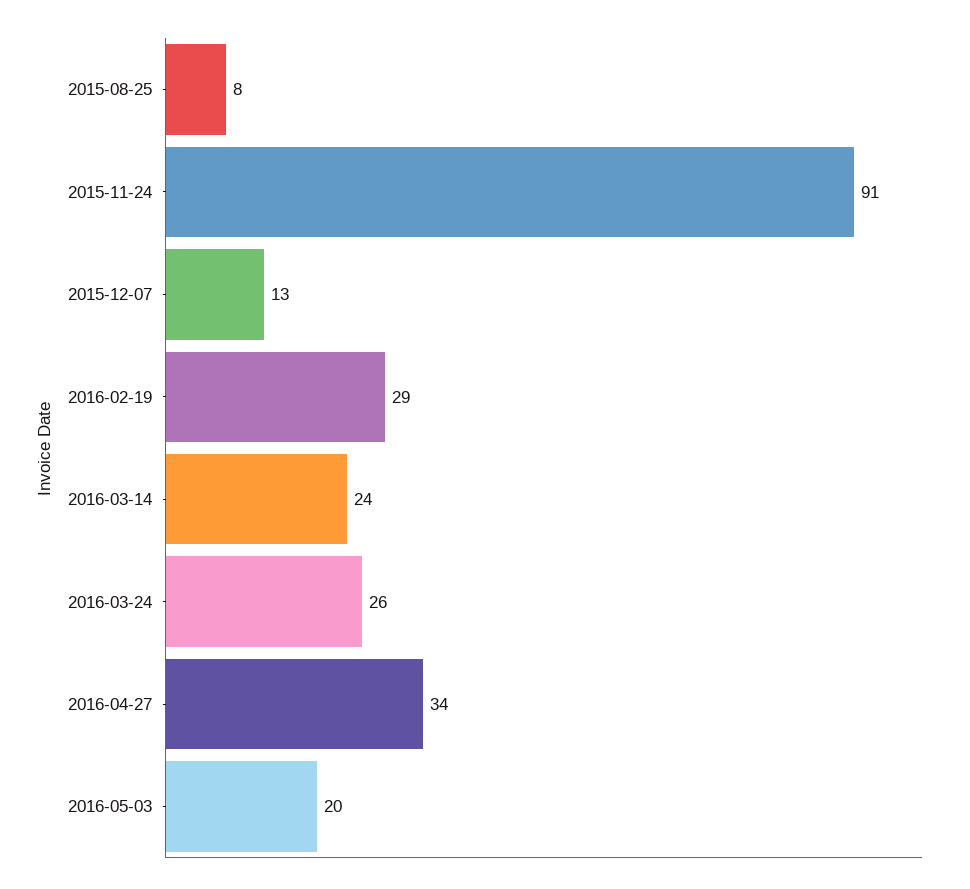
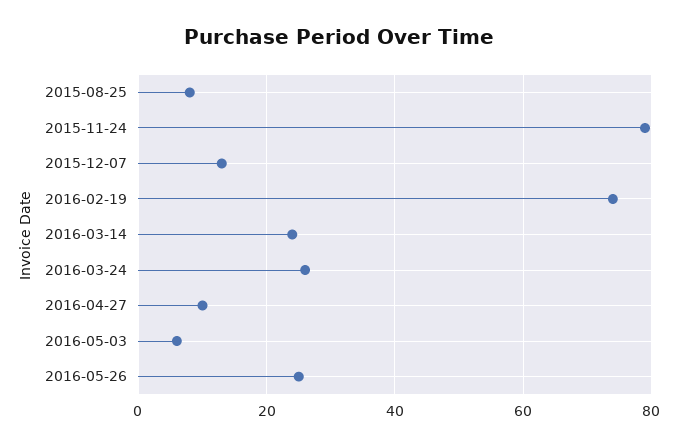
2015-11-24: 91 -> 80
2016-02-19: 29 -> 75
2016-04-27: 34 -> 10
2016-05-03: 20 -> 5
2016-05-26: none -> 25

